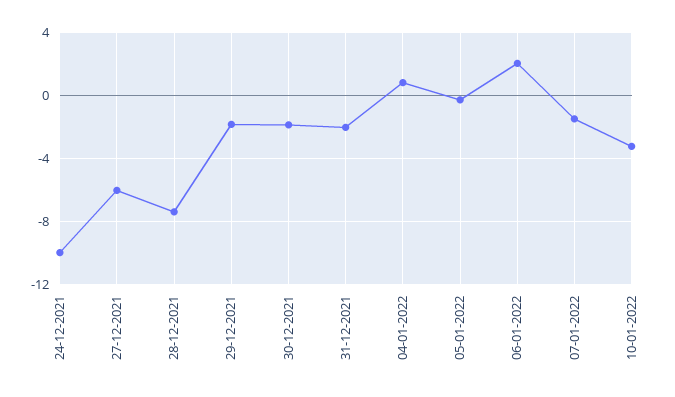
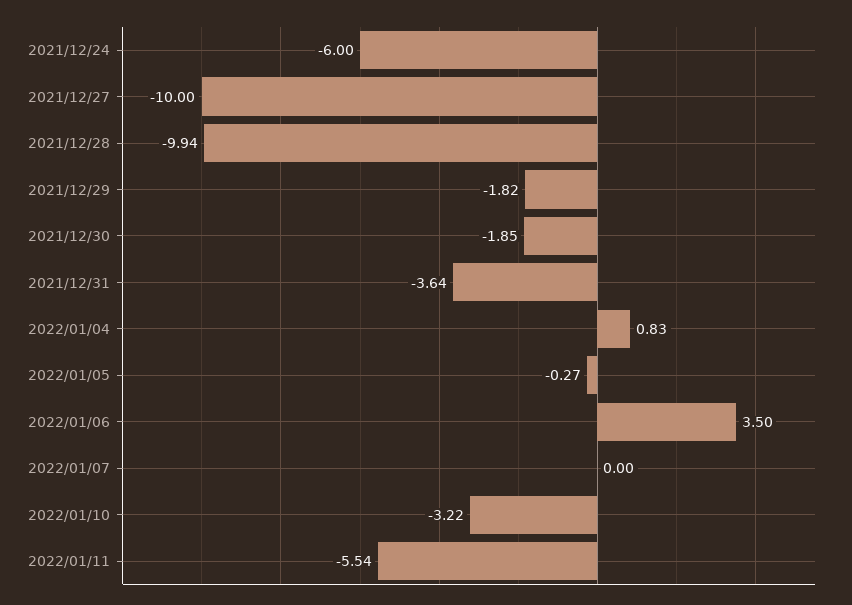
24-12-2021: -10 -> -6
27-12-2021: -6 -> -10
28-12-2021: -7.5 -> -9.94
31-12-2021: -2 -> -3.64
06-01-2022: 2 -> 3.5
07-01-2022: -1.5 -> 0
2022/01/11: none -> -5.54

